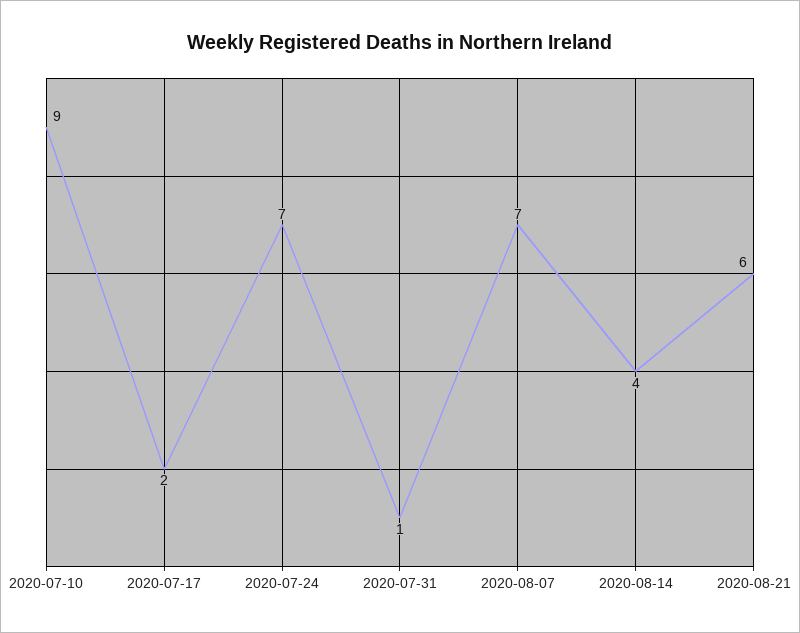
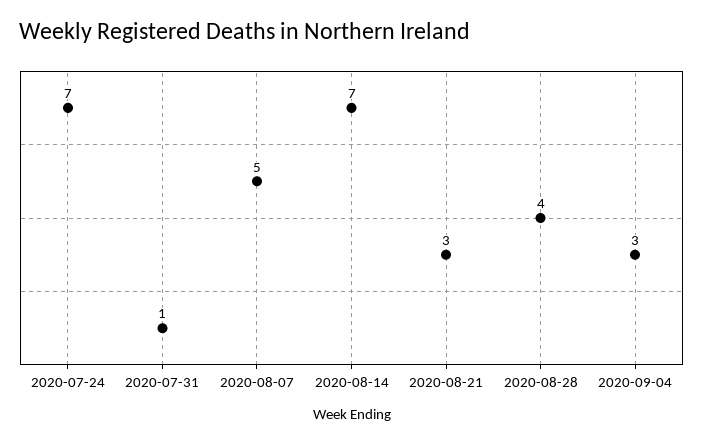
2020-07-10: 9 -> none
2020-07-17: 2 -> none
2020-08-07: 7 -> 5
2020-08-14: 4 -> 7
2020-08-21: 6 -> 3
2020-08-28: none -> 4
2020-09-04: none -> 3

